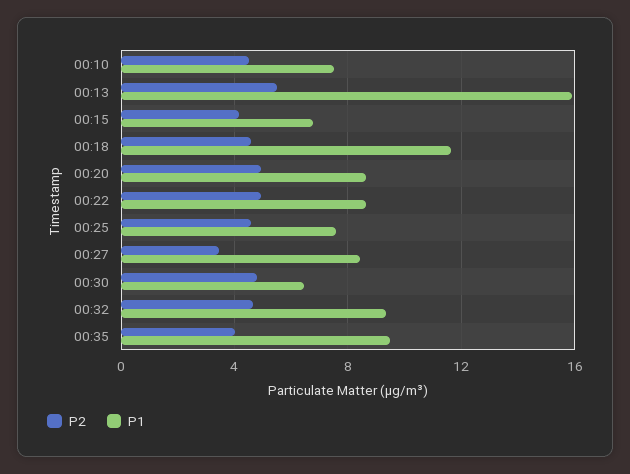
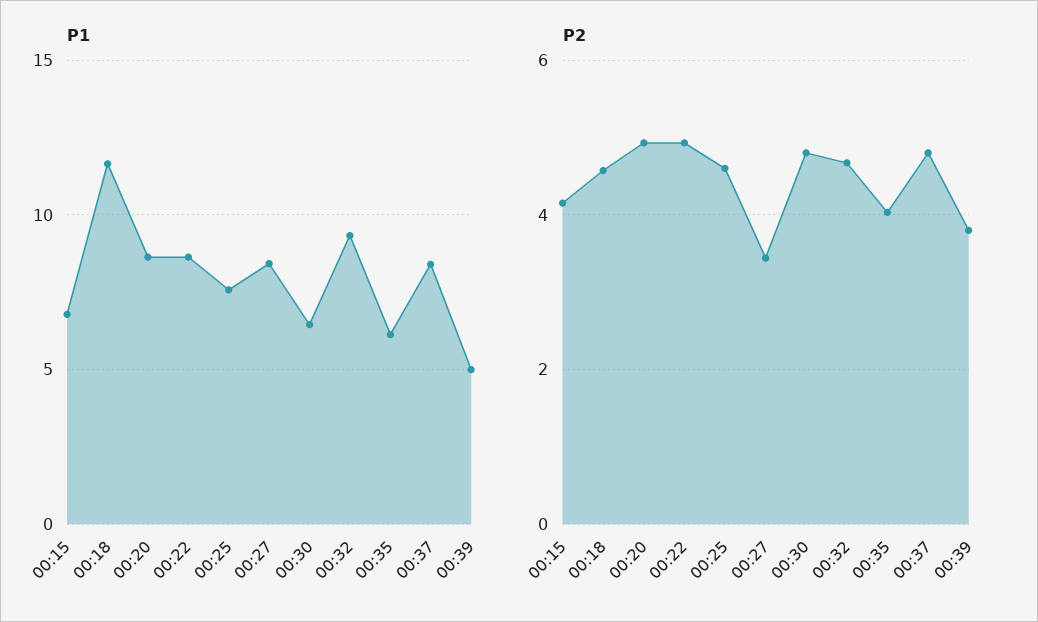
P2, 00:10: 4.5 -> none
P1, 00:10: 7.5 -> none
P2, 00:13: 5.5 -> none
P1, 00:13: 16 -> none
P1, 00:35: 9.5 -> 6
P1, 00:37: none -> 8.5
P1, 00:39: none -> 5
P2, 00:37: none -> 4.8
P2, 00:39: none -> 3.8

